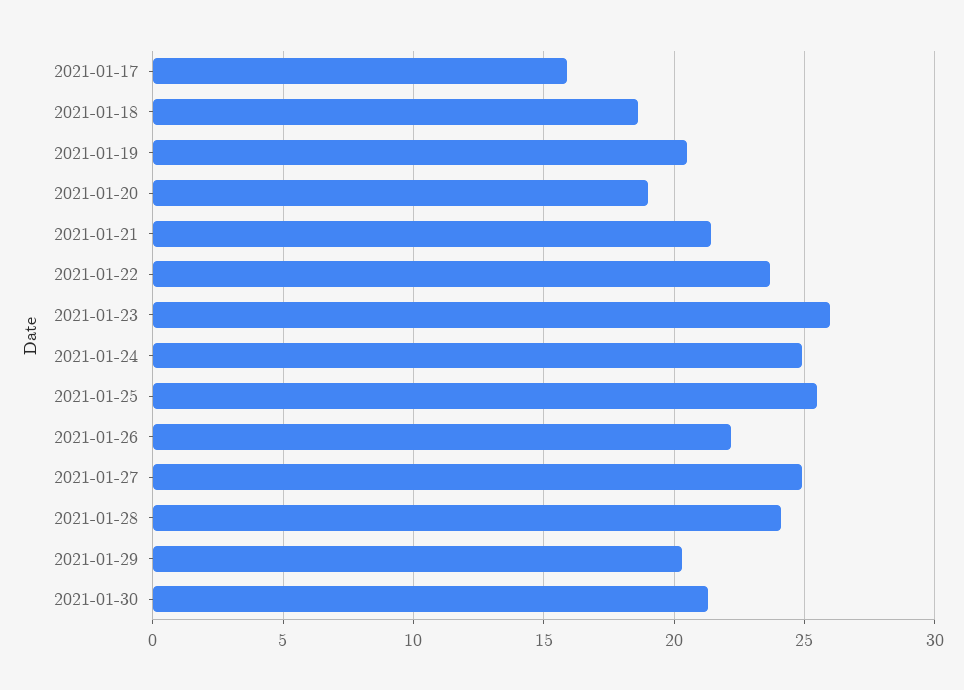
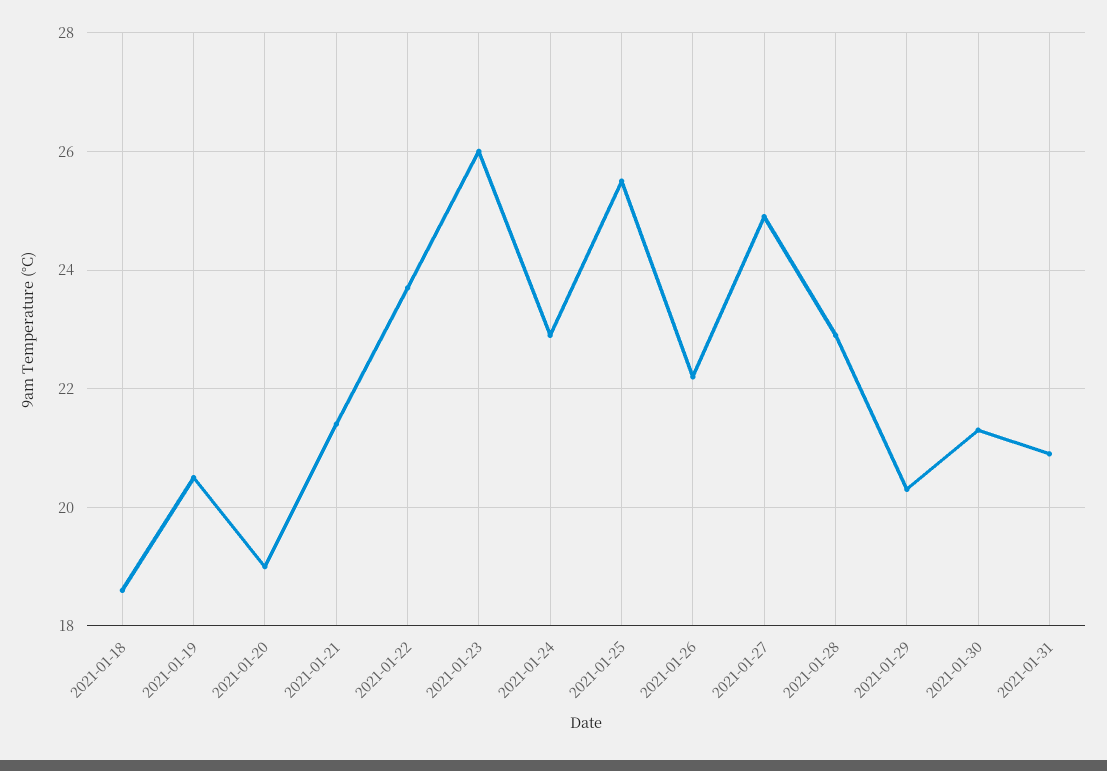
2021-01-17: 16 -> none
2021-01-24: 25 -> 23
2021-01-28: 24 -> 23
2021-01-31: none -> 21

